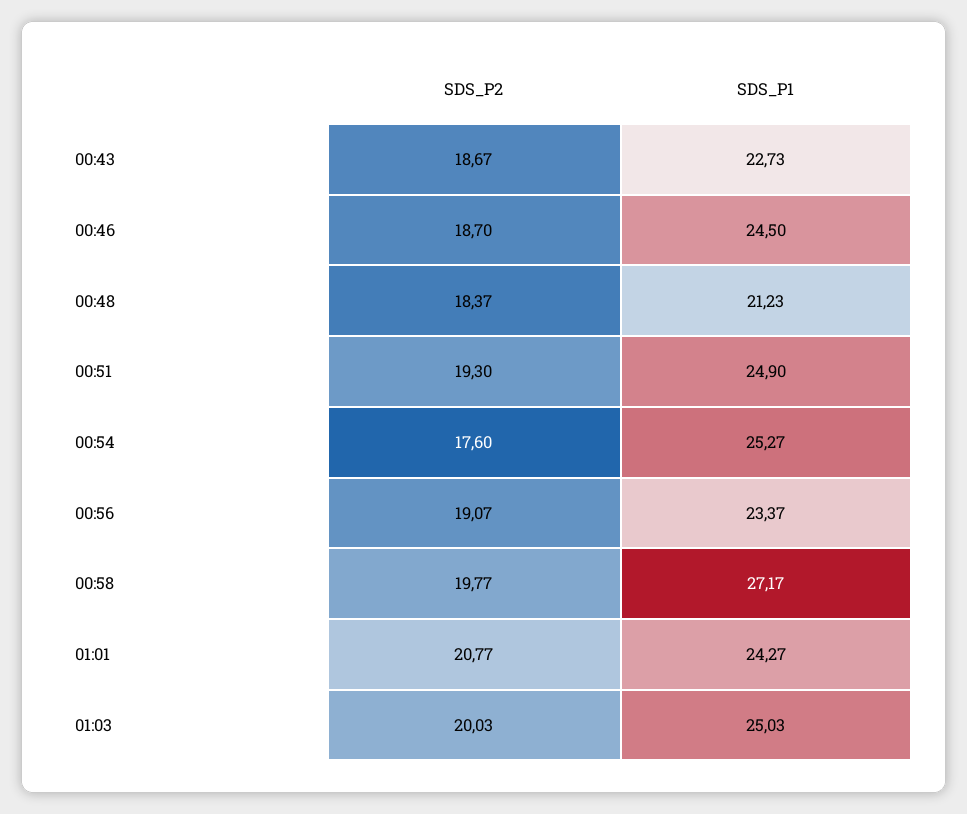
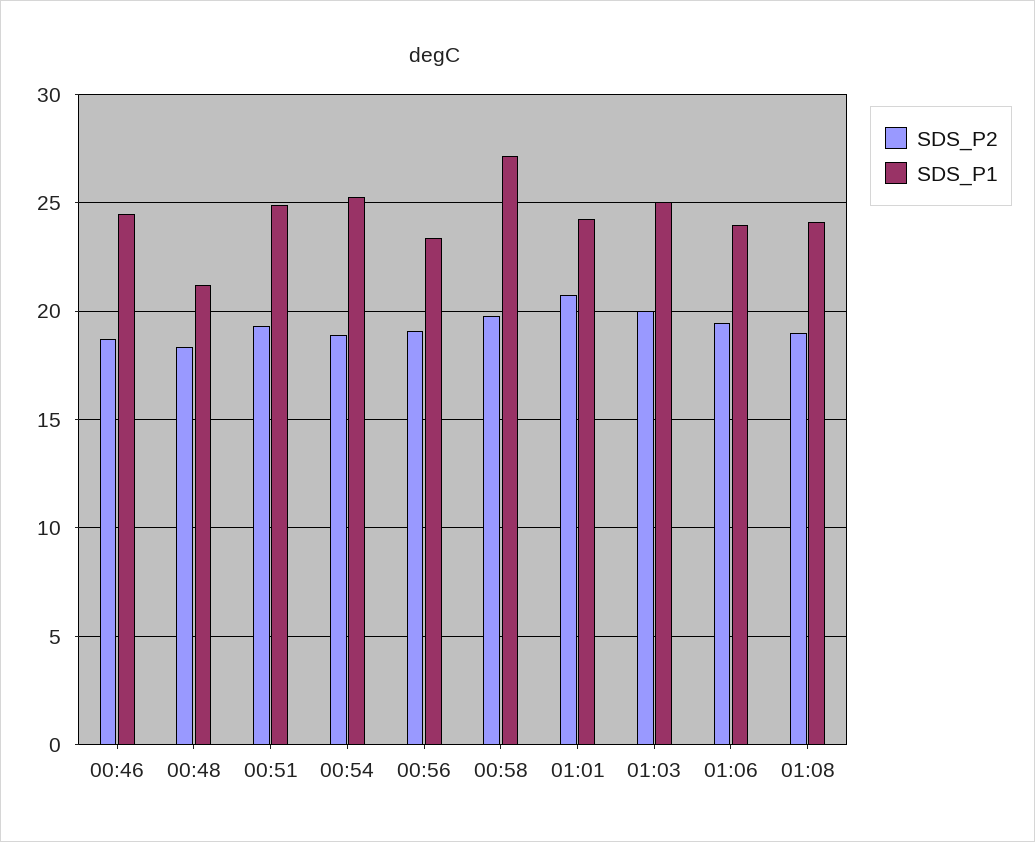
SDS_P2, 00:43: 18.67 -> none
SDS_P1, 00:43: 22.73 -> none
SDS_P2, 00:54: 17.6 -> 19
SDS_P2, 01:06: none -> 19.5
SDS_P1, 01:06: none -> 24
SDS_P2, 01:08: none -> 19
SDS_P1, 01:08: none -> 24

